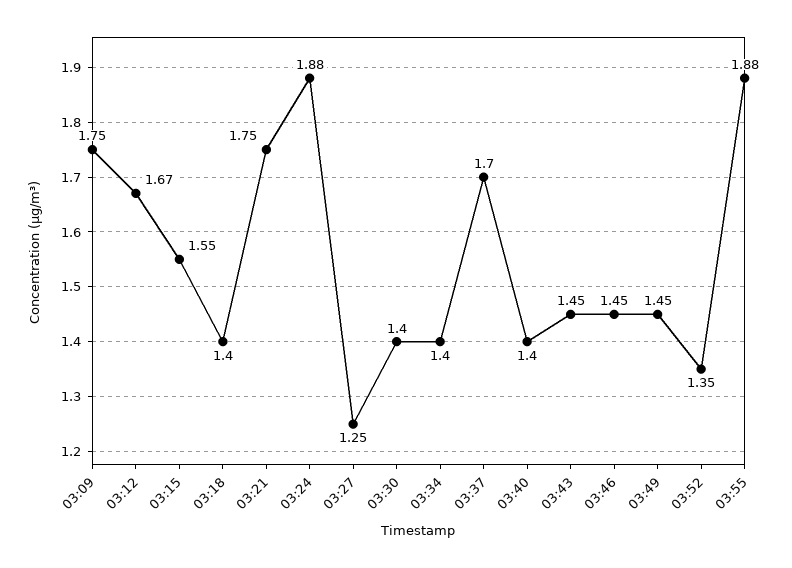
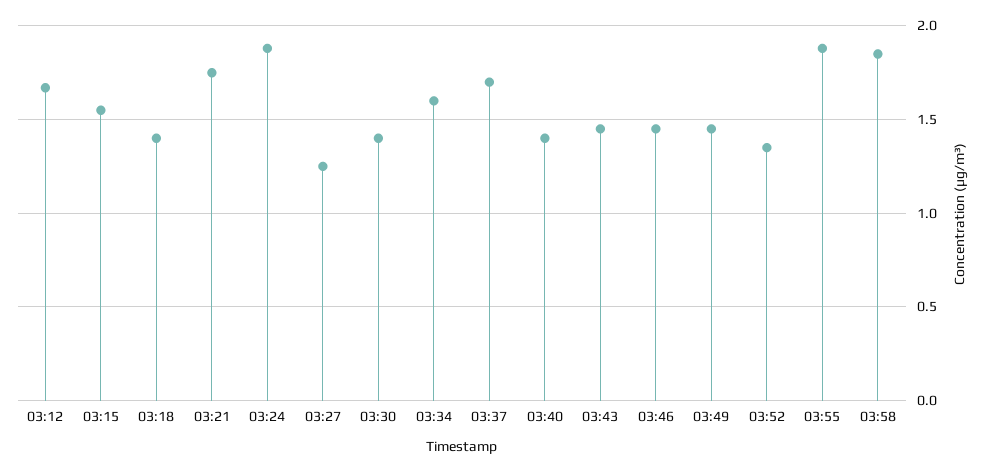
03:09: 1.75 -> none
03:34: 1.4 -> 1.6
03:58: none -> 1.85

